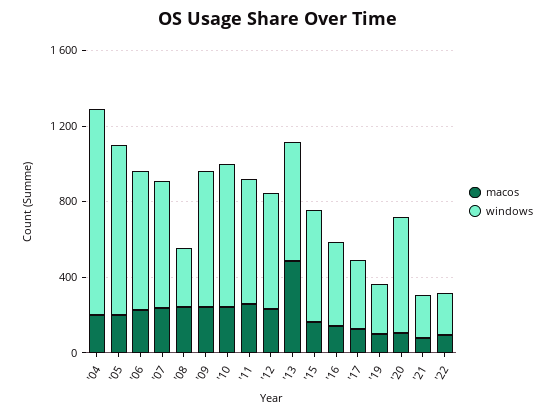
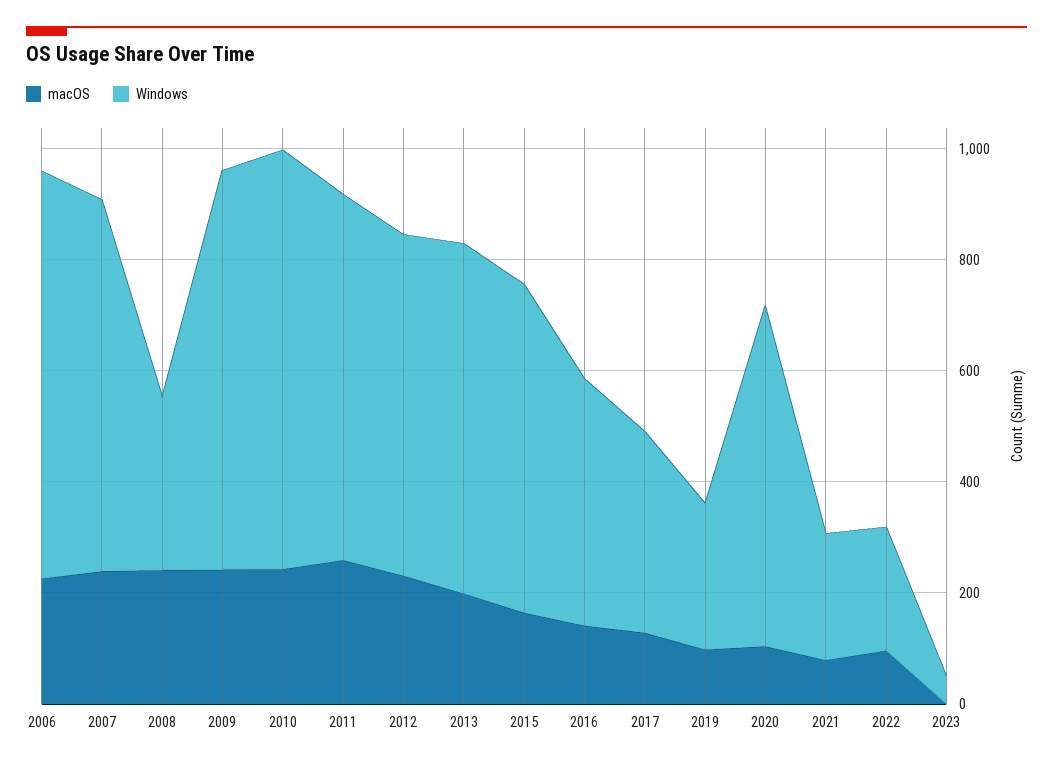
macos, '04: 200 -> none
windows, '04: 1100 -> none
macos, '05: 200 -> none
windows, '05: 900 -> none
macos, '13: 500 -> 200
macos, 2023: none -> 0
windows, 2023: none -> 50

